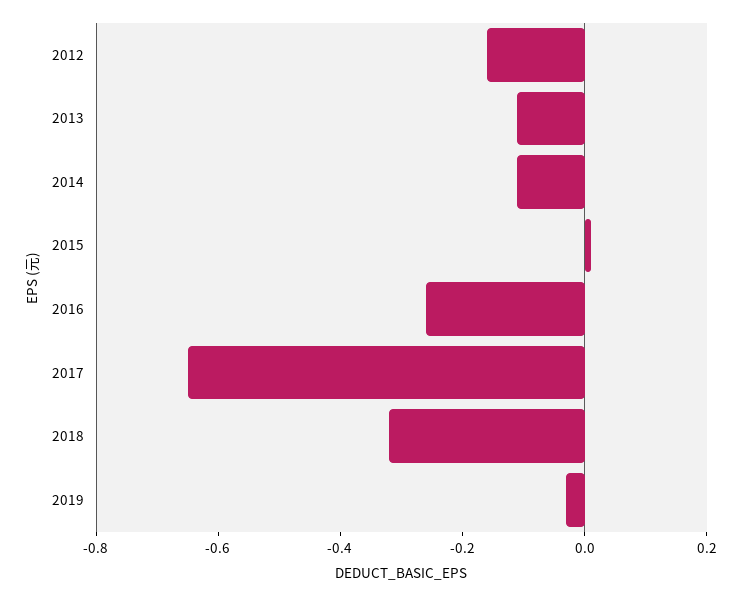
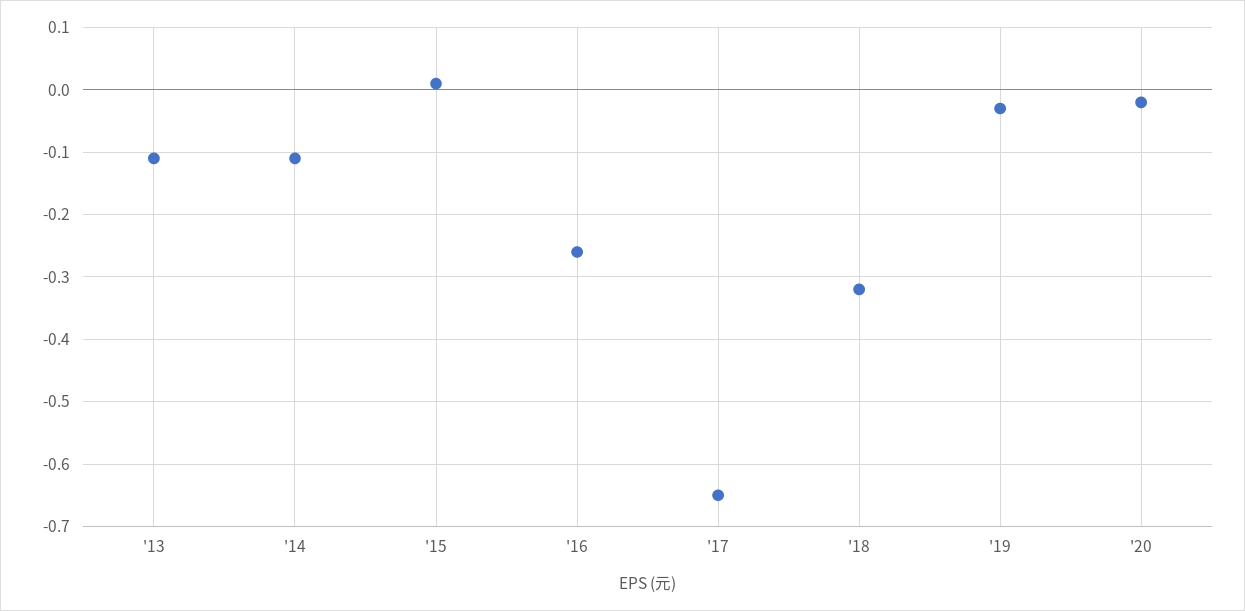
2012: -0.15 -> none
'20: none -> -0.02

